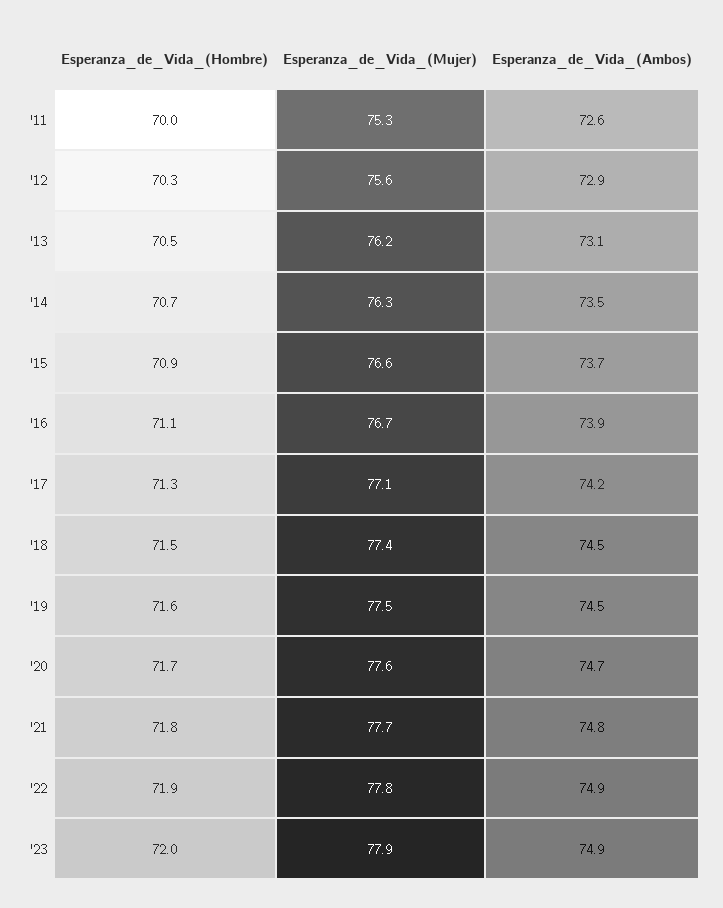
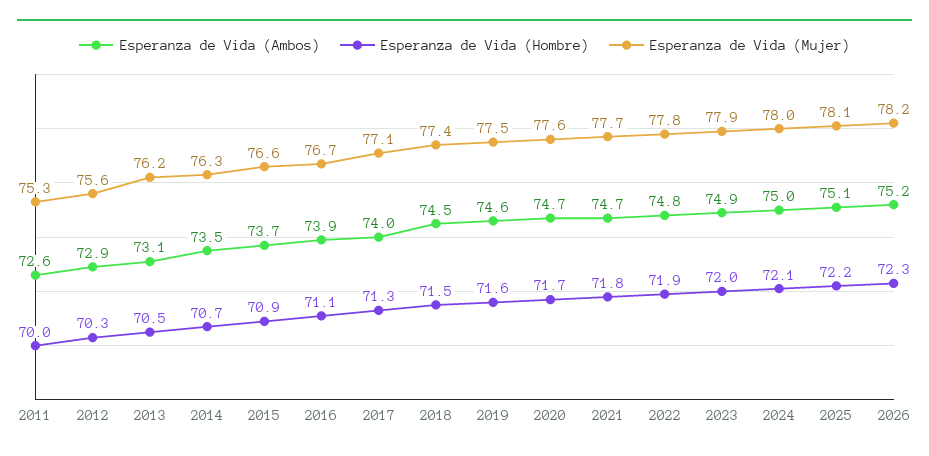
Esperanza_de_Vida_(Ambos), '17: 74.2 -> 74
Esperanza_de_Vida_(Ambos), '19: 74.5 -> 74.6
Esperanza_de_Vida_(Ambos), '21: 74.8 -> 74.7
Esperanza_de_Vida_(Ambos), '22: 74.9 -> 74.8
Esperanza_de_Vida_(Ambos), 2024: none -> 75
Esperanza_de_Vida_(Hombre), 2024: none -> 72.1
Esperanza_de_Vida_(Mujer), 2024: none -> 78
Esperanza_de_Vida_(Ambos), 2025: none -> 75.1
Esperanza_de_Vida_(Hombre), 2025: none -> 72.2
Esperanza_de_Vida_(Mujer), 2025: none -> 78.1
Esperanza_de_Vida_(Ambos), 2026: none -> 75.2
Esperanza_de_Vida_(Hombre), 2026: none -> 72.3
Esperanza_de_Vida_(Mujer), 2026: none -> 78.2

